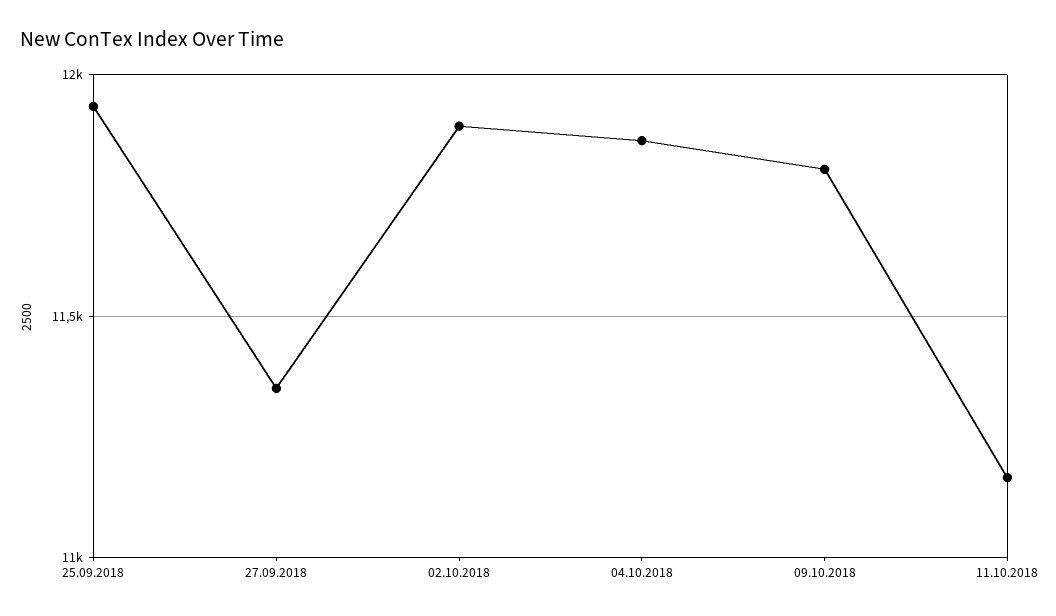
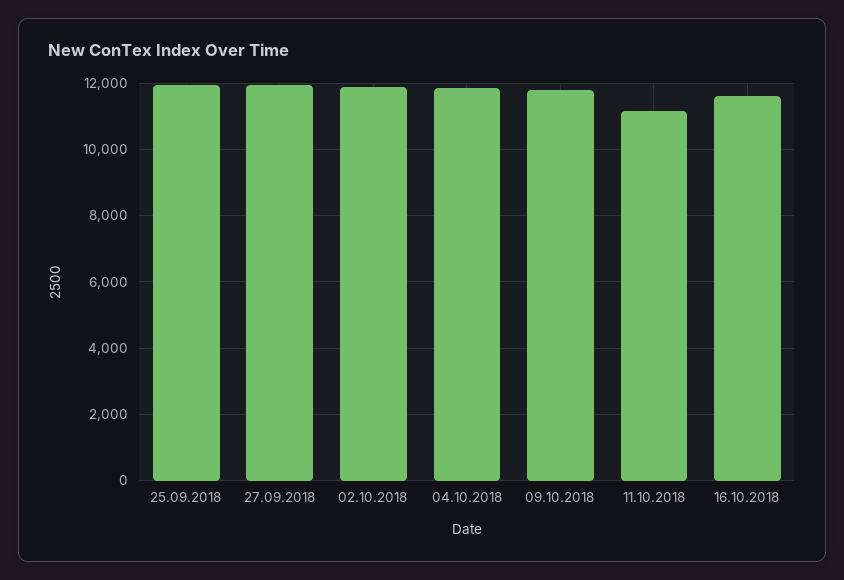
27.09.2018: 11350 -> 12000
16.10.2018: none -> 11600

